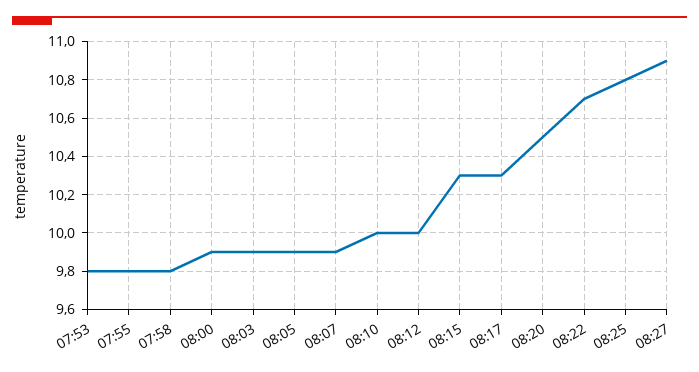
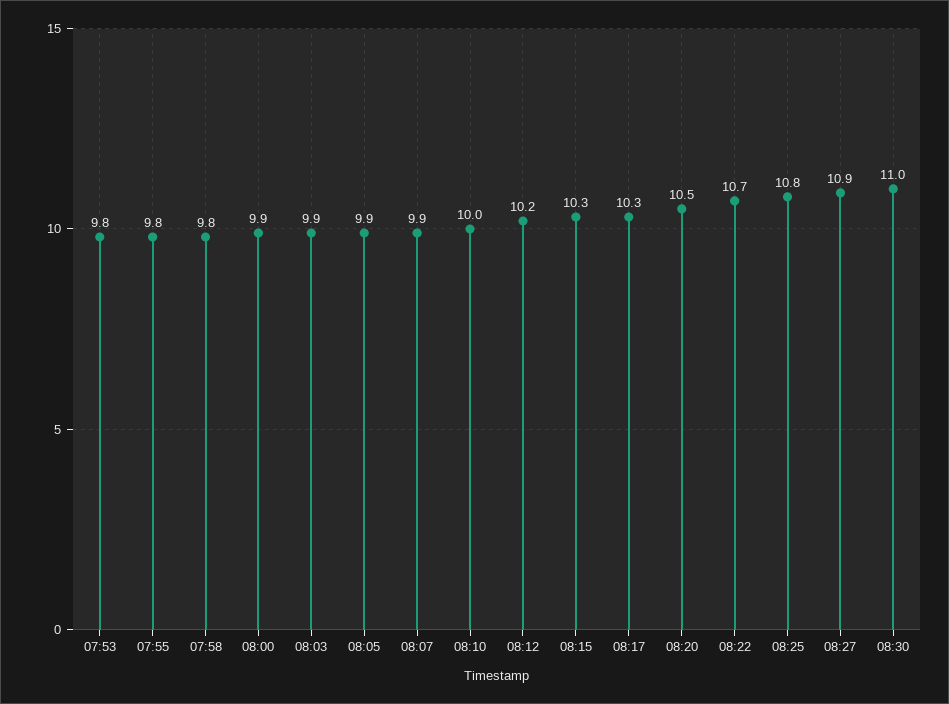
08:12: 10 -> 10.2
08:30: none -> 11

